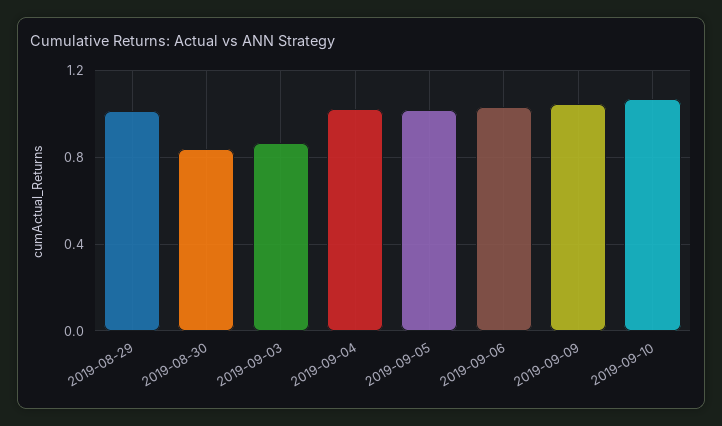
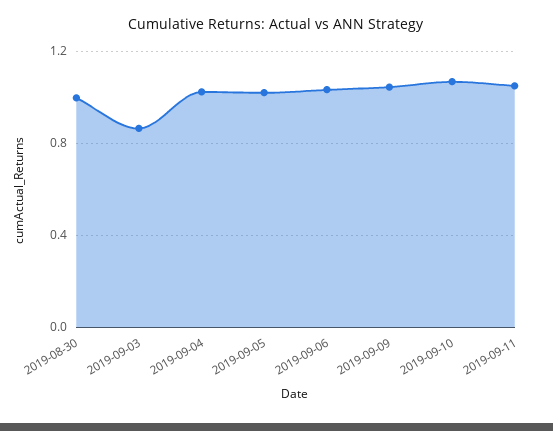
2019-08-29: 1 -> none
2019-08-30: 0.85 -> 1
2019-09-11: none -> 1.05

